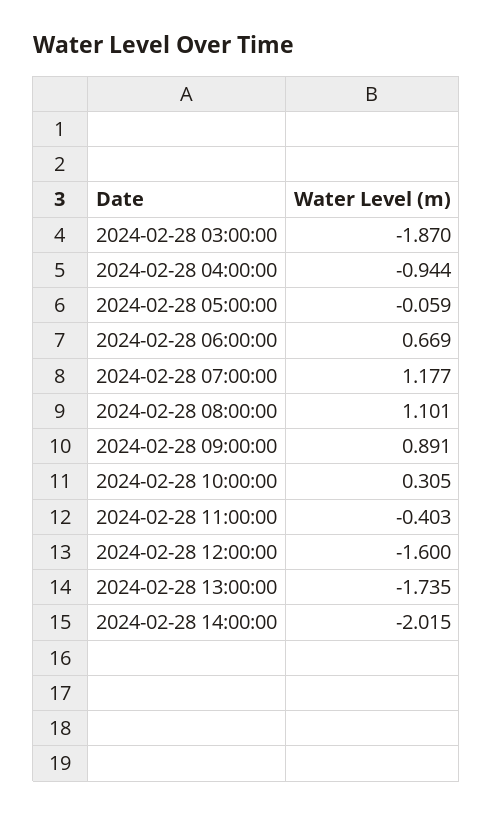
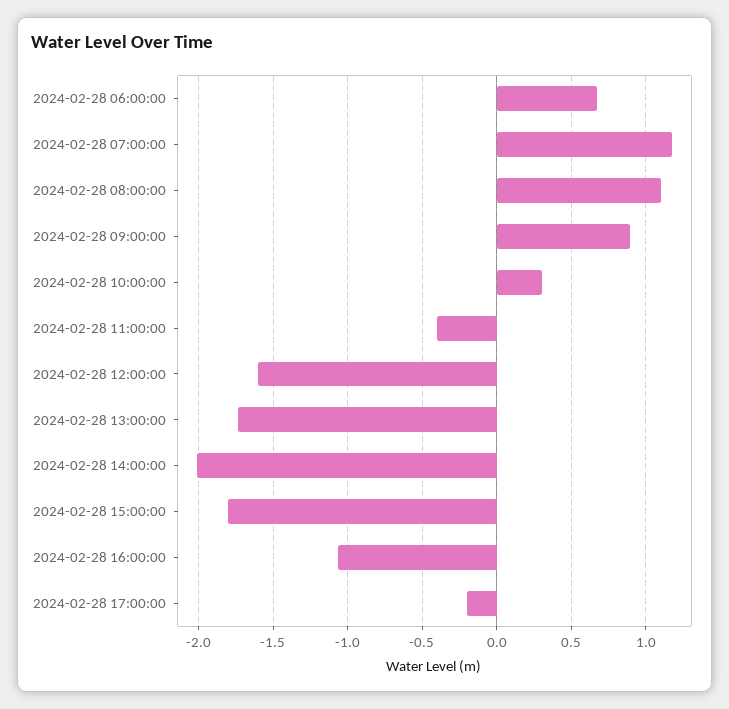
2024-02-28 03:00:00: -1.87 -> none
2024-02-28 04:00:00: -0.944 -> none
2024-02-28 05:00:00: -0.059 -> none
2024-02-28 15:00:00: none -> -1.8
2024-02-28 16:00:00: none -> -1.05
2024-02-28 17:00:00: none -> -0.2

